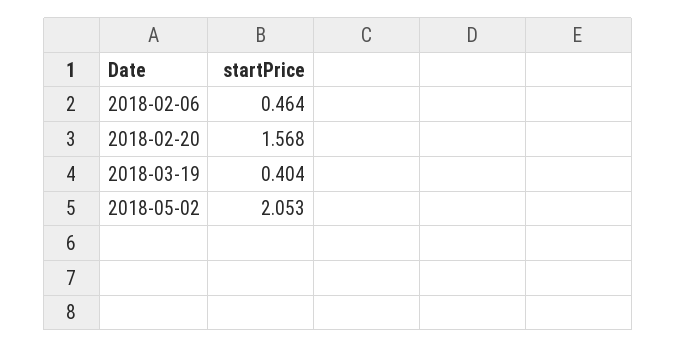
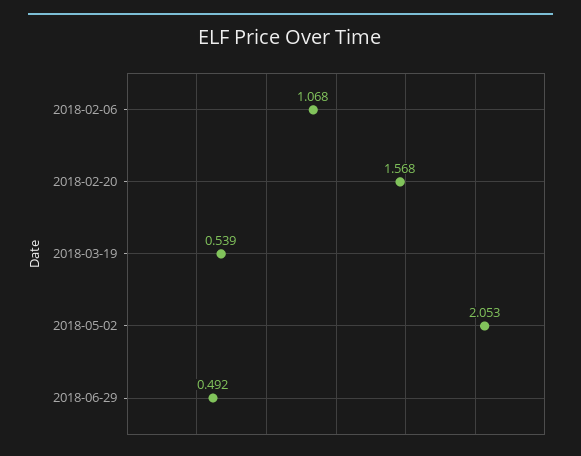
2018-02-06: 0.464 -> 1.068
2018-03-19: 0.404 -> 0.539
2018-06-29: none -> 0.492

